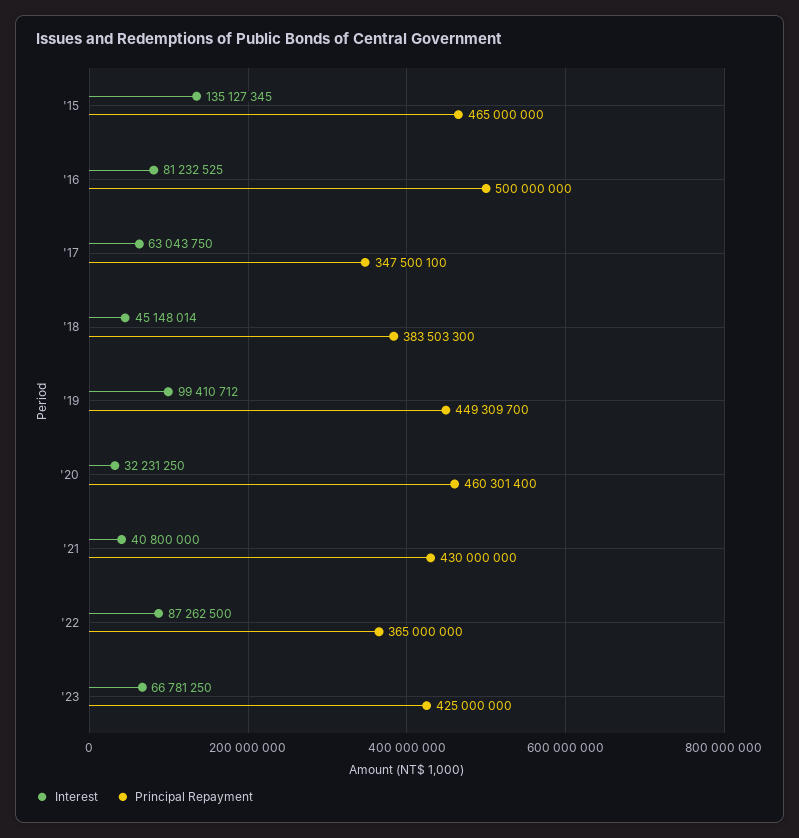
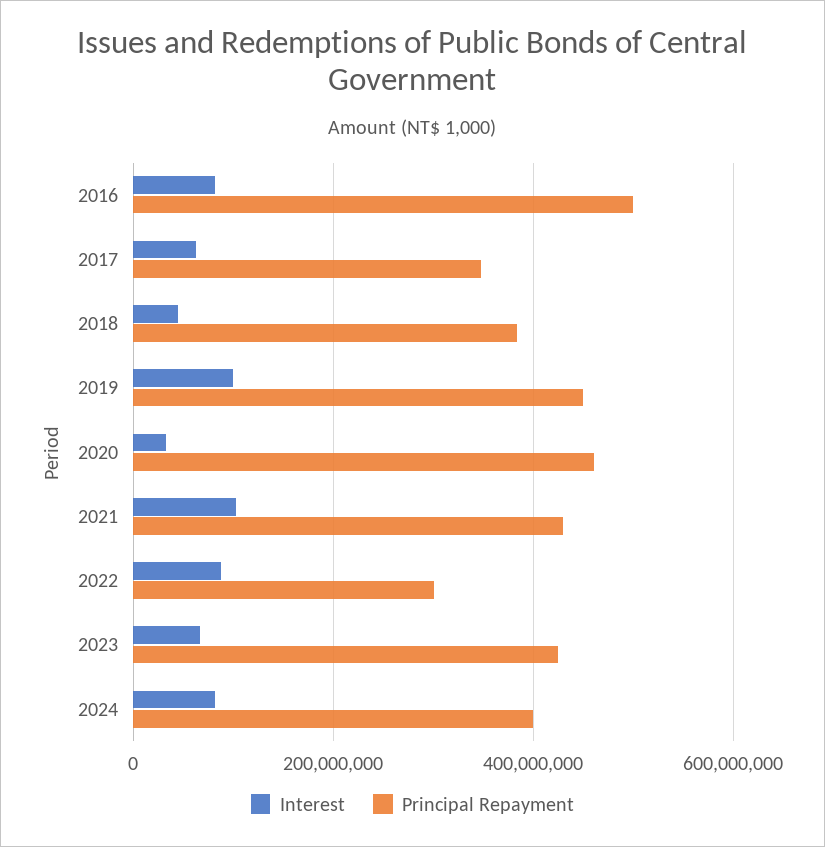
Interest, '15: 135127345 -> none
Principal Repayment, '15: 465000000 -> none
Interest, '21: 40800000 -> 100000000
Principal Repayment, '22: 365000000 -> 300000000
Interest, 2024: none -> 80000000
Principal Repayment, 2024: none -> 400000000

